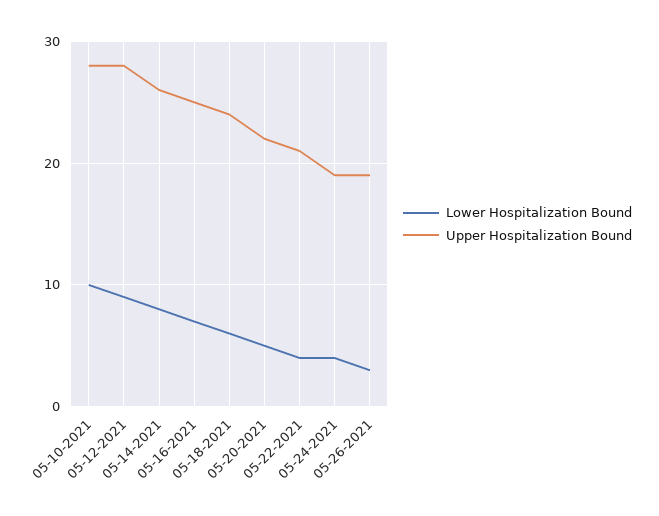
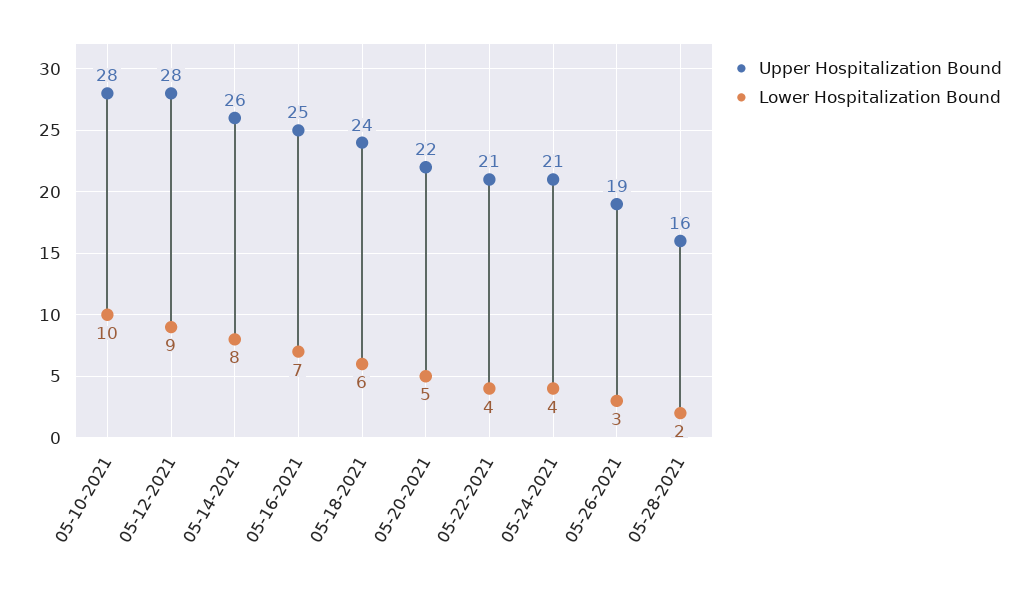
Upper Hospitalization Bound, 05-24-2021: 19 -> 21
Upper Hospitalization Bound, 05-28-2021: none -> 16
Lower Hospitalization Bound, 05-28-2021: none -> 2

